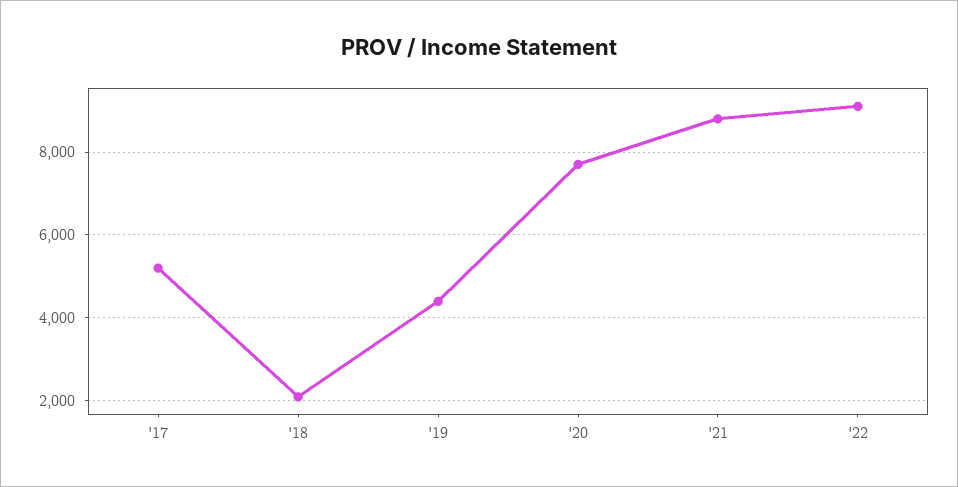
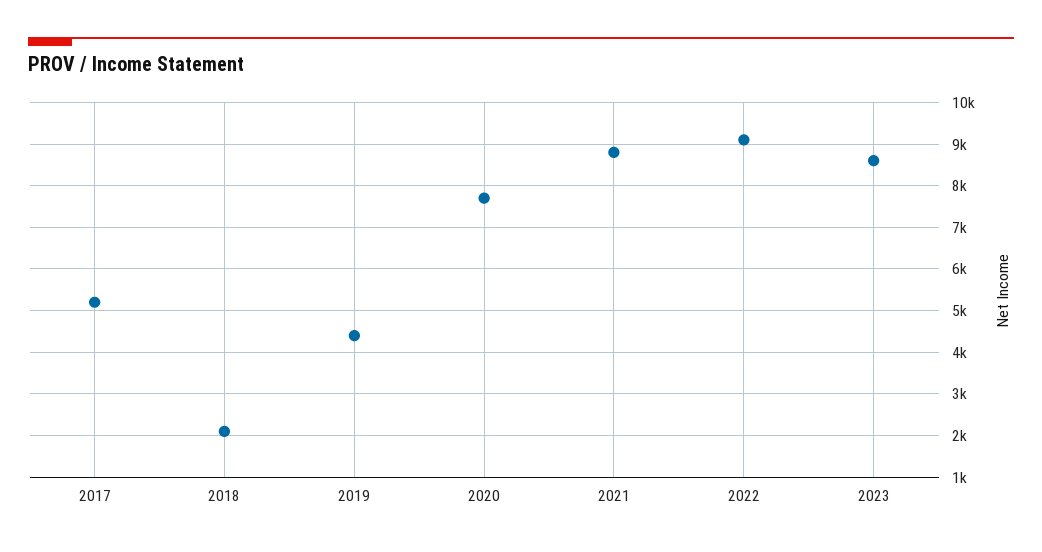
2023: none -> 8600

